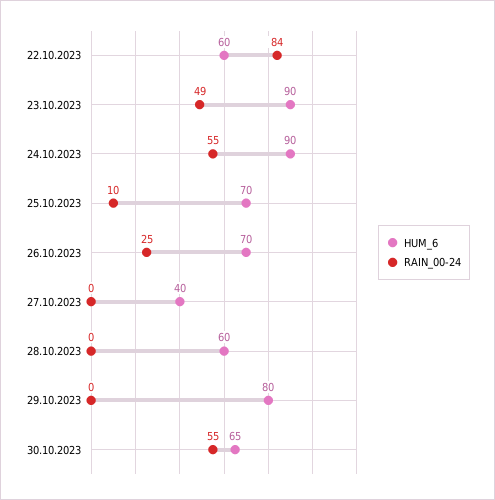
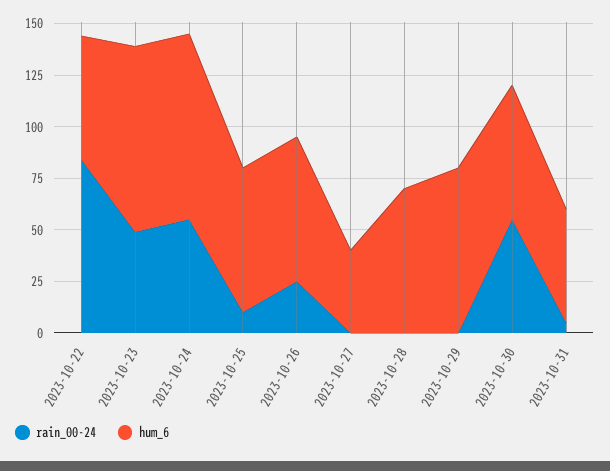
HUM_6, 28.10.2023: 60 -> 70
RAIN_00-24, 2023-10-31: none -> 5
HUM_6, 2023-10-31: none -> 55

